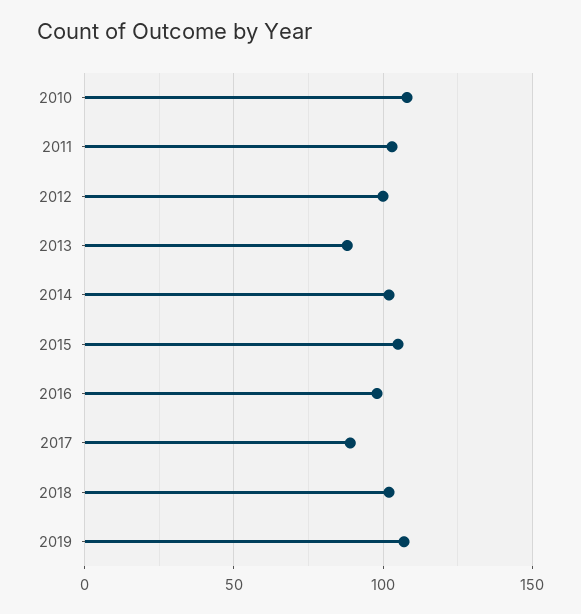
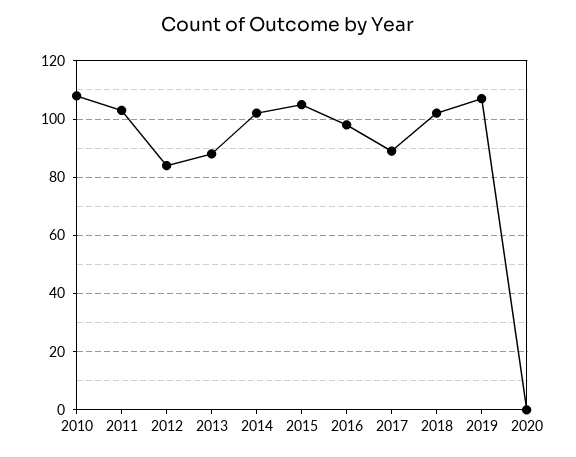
2012: 100 -> 85
2020: none -> 0

